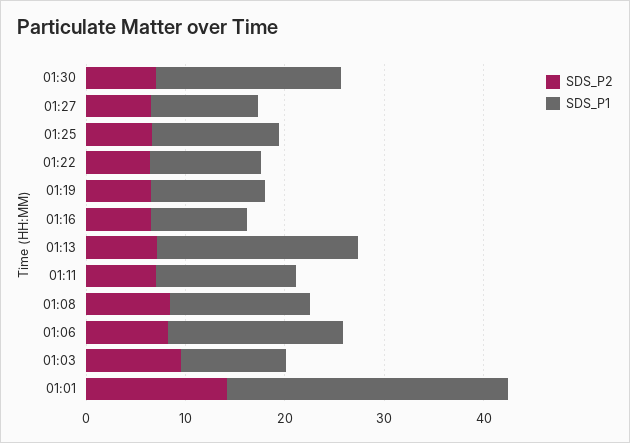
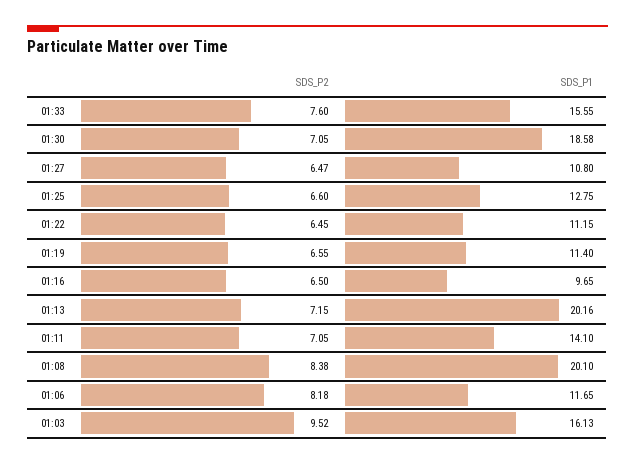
SDS_P1, 01:08: 14 -> 20.1
SDS_P1, 01:06: 18 -> 11.65
SDS_P1, 01:03: 10 -> 16.13
SDS_P2, 01:01: 14 -> none
SDS_P1, 01:01: 28 -> none
SDS_P2, 01:33: none -> 7.6
SDS_P1, 01:33: none -> 15.55

